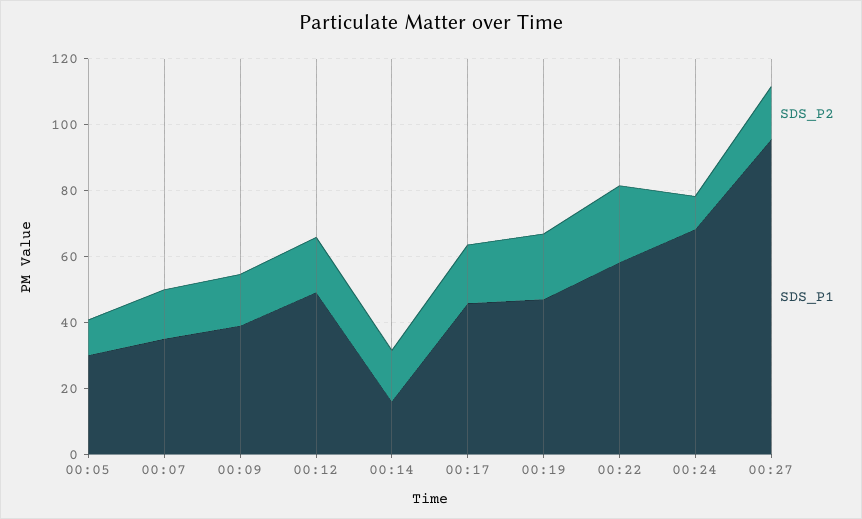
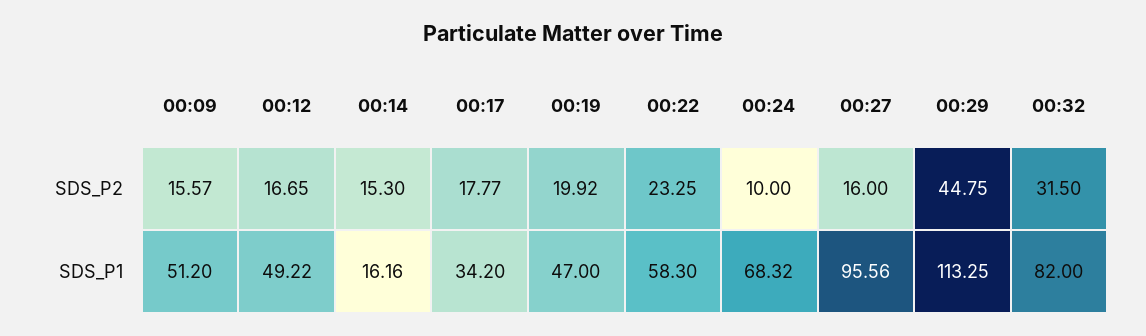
SDS_P2, 00:05: 10 -> none
SDS_P1, 00:05: 30 -> none
SDS_P2, 00:07: 15 -> none
SDS_P1, 00:07: 35 -> none
SDS_P1, 00:09: 40 -> 51.2
SDS_P1, 00:17: 45 -> 34.2
SDS_P2, 00:29: none -> 44.75
SDS_P2, 00:32: none -> 31.5
SDS_P1, 00:29: none -> 113.25
SDS_P1, 00:32: none -> 82

